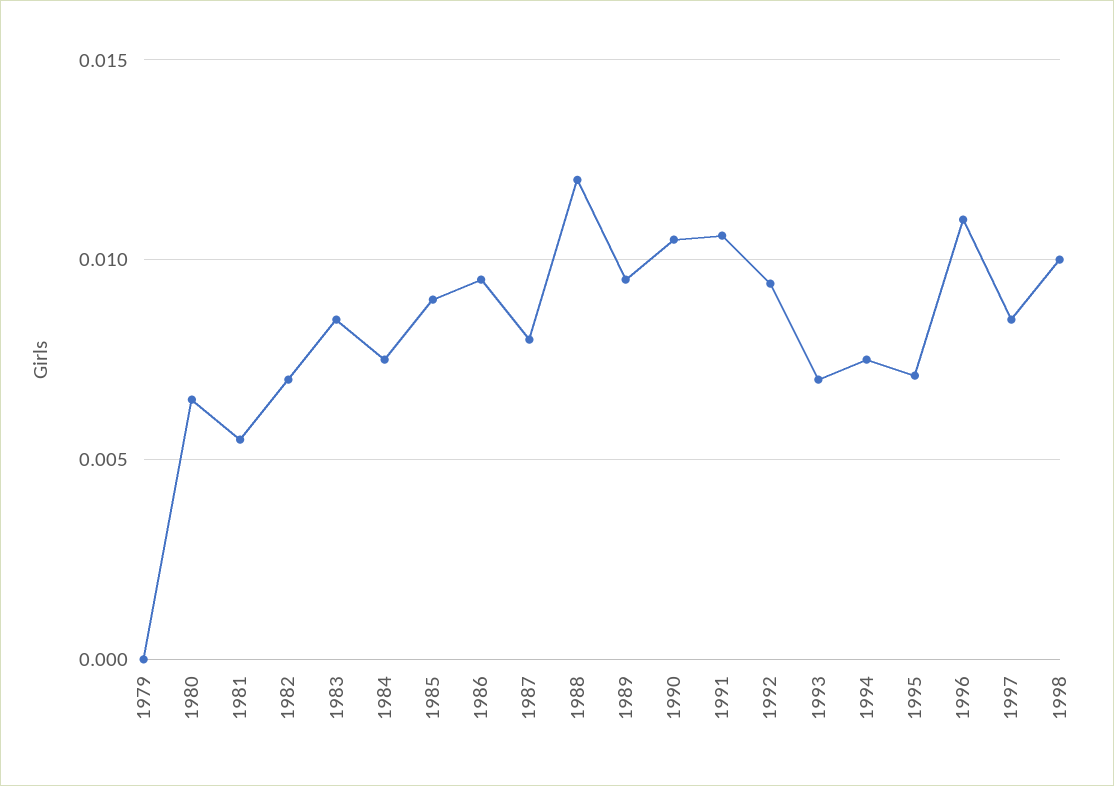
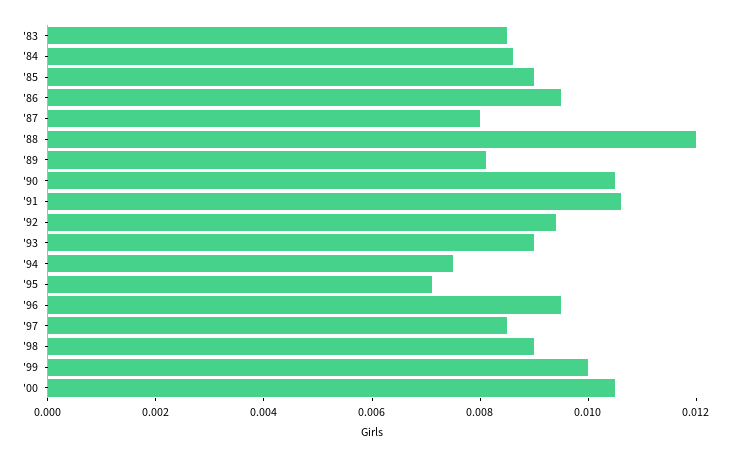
1979: 0 -> none
1980: 0.0065 -> none
1981: 0.0055 -> none
1982: 0.007 -> none
1984: 0.0075 -> 0.0085
1989: 0.0095 -> 0.008
1993: 0.007 -> 0.009
1996: 0.011 -> 0.0095
1998: 0.01 -> 0.009
'99: none -> 0.01
'00: none -> 0.0105

